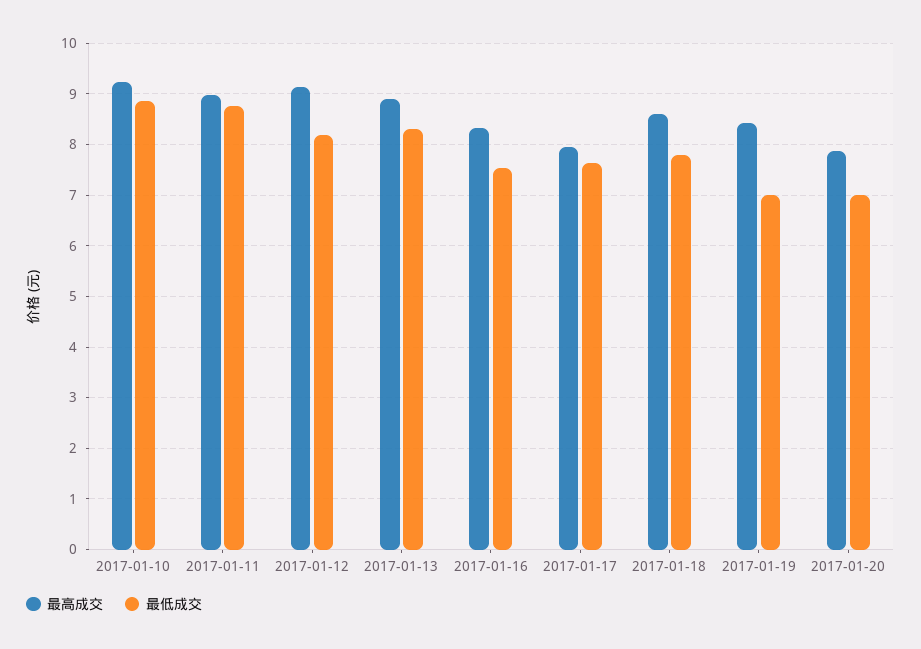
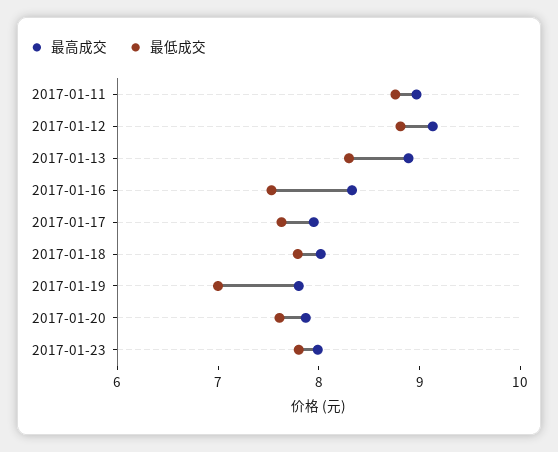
最高成交, 2017-01-10: 9.2 -> none
最低成交, 2017-01-10: 8.8 -> none
最低成交, 2017-01-12: 8.2 -> 8.8
最高成交, 2017-01-18: 8.6 -> 8
最高成交, 2017-01-19: 8.4 -> 7.8
最低成交, 2017-01-20: 7 -> 7.6
最高成交, 2017-01-23: none -> 8
最低成交, 2017-01-23: none -> 7.8

